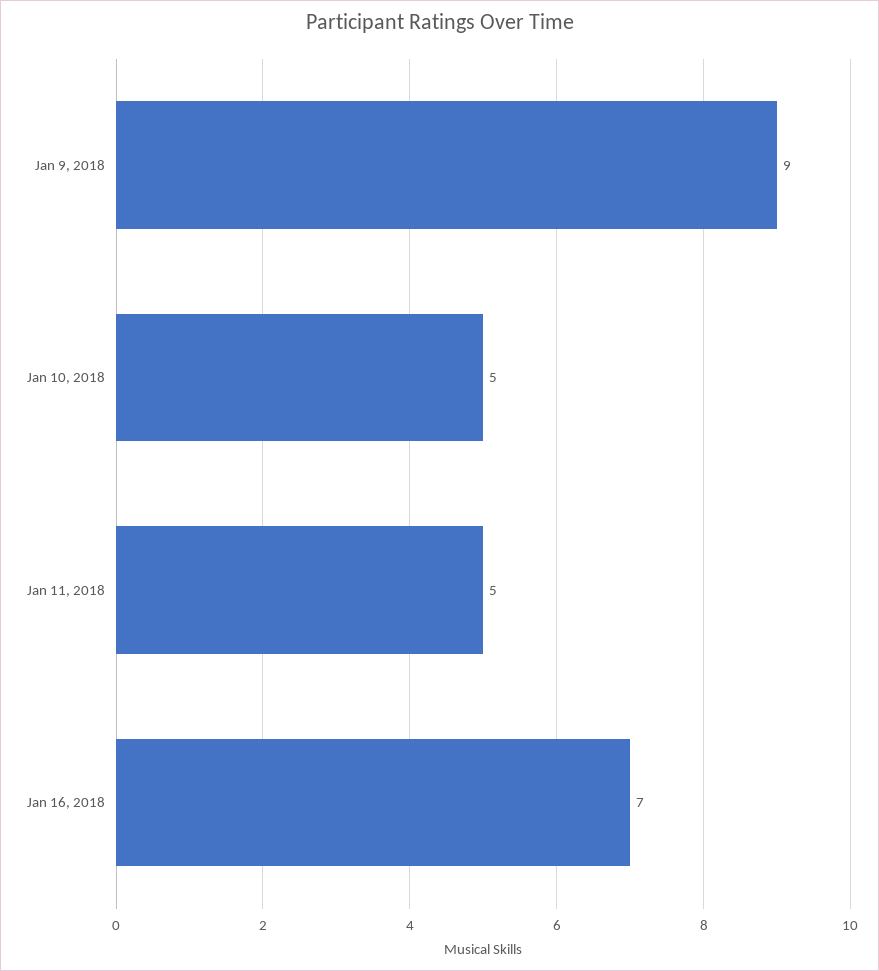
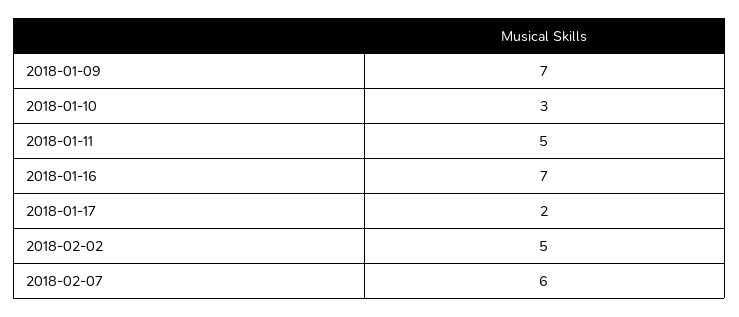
Jan 9, 2018: 9 -> 7
Jan 10, 2018: 5 -> 3
2018-01-17: none -> 2
2018-02-02: none -> 5
2018-02-07: none -> 6

